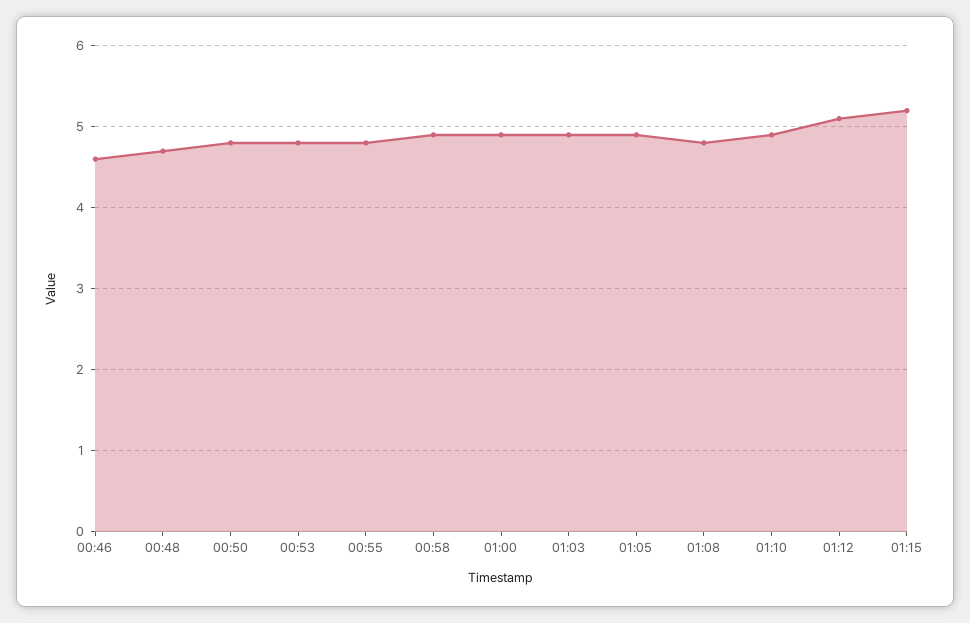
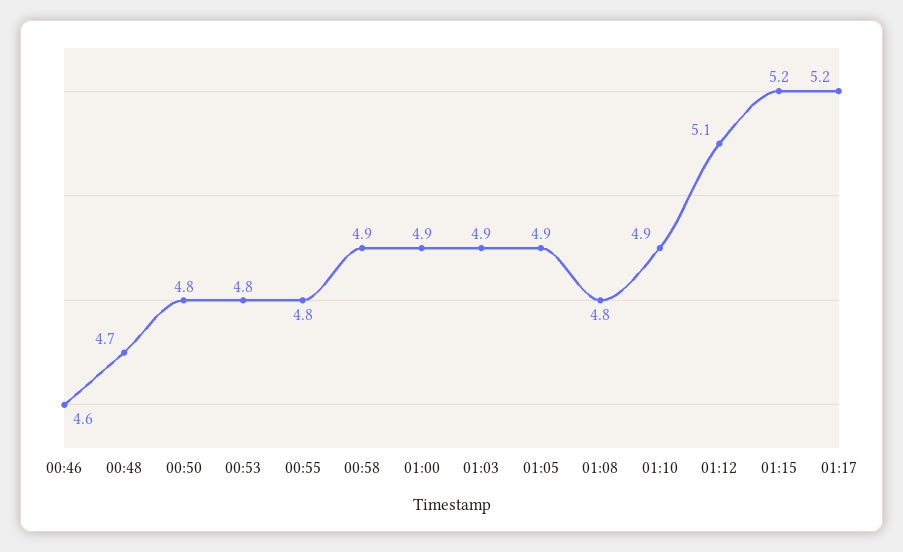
01:17: none -> 5.2

